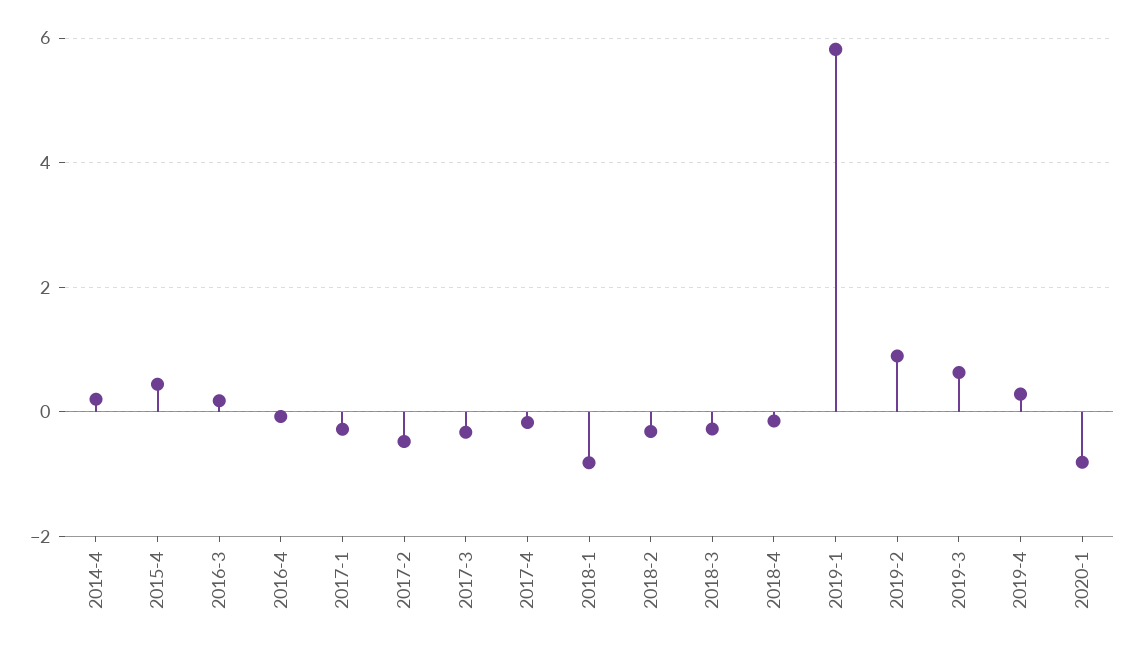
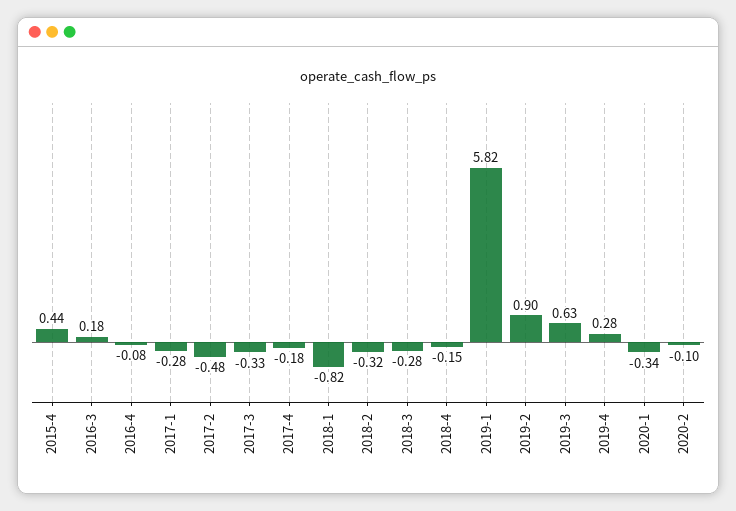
2014-4: 0.2 -> none
2020-1: -0.8 -> -0.34
2020-2: none -> -0.1

